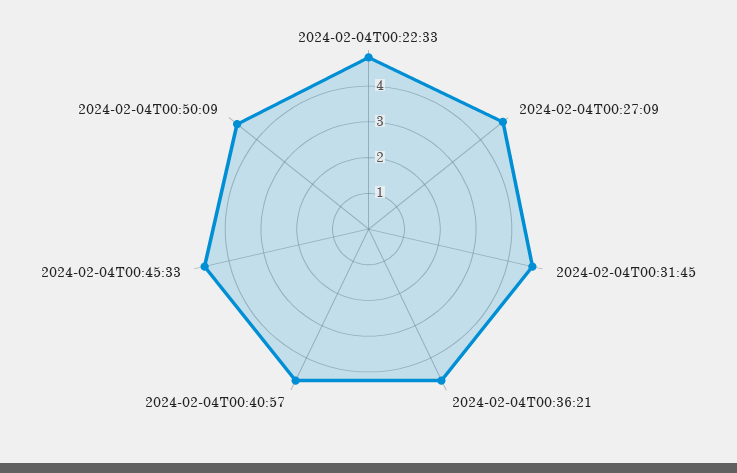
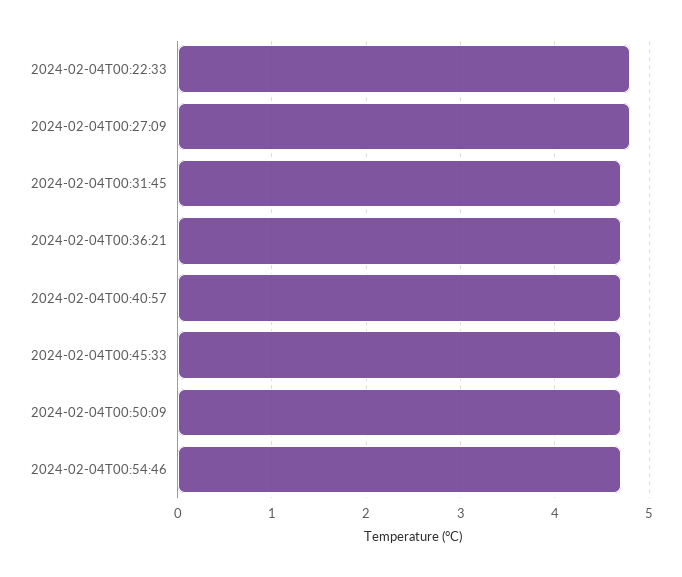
2024-02-04T00:54:46: none -> 4.7

